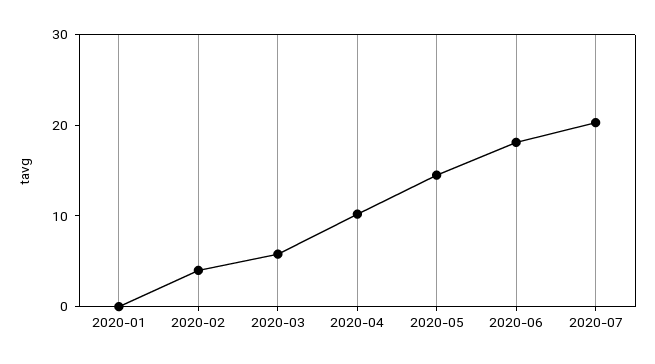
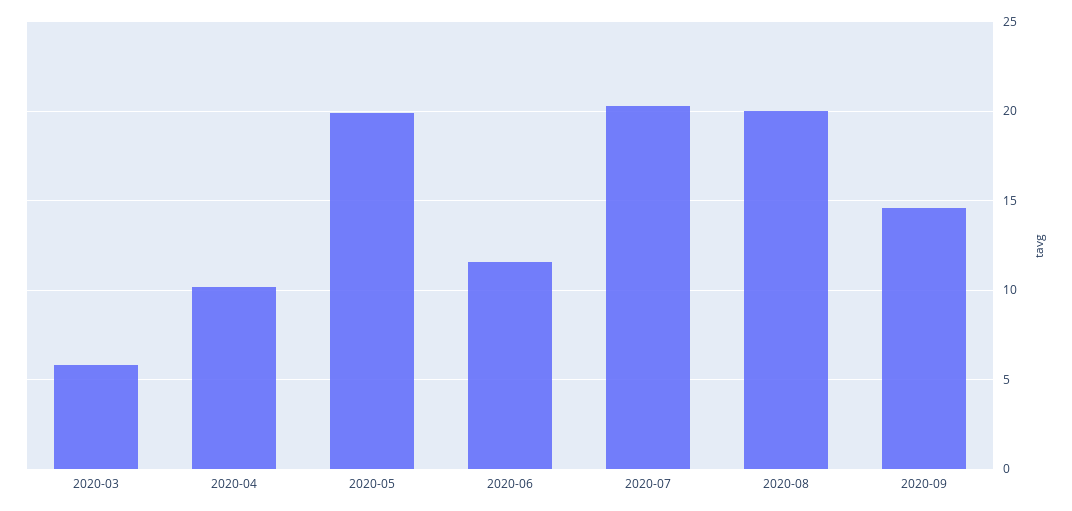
2020-01: 0 -> none
2020-02: 4 -> none
2020-05: 14 -> 20
2020-06: 18 -> 11.5
2020-08: none -> 20
2020-09: none -> 14.5

